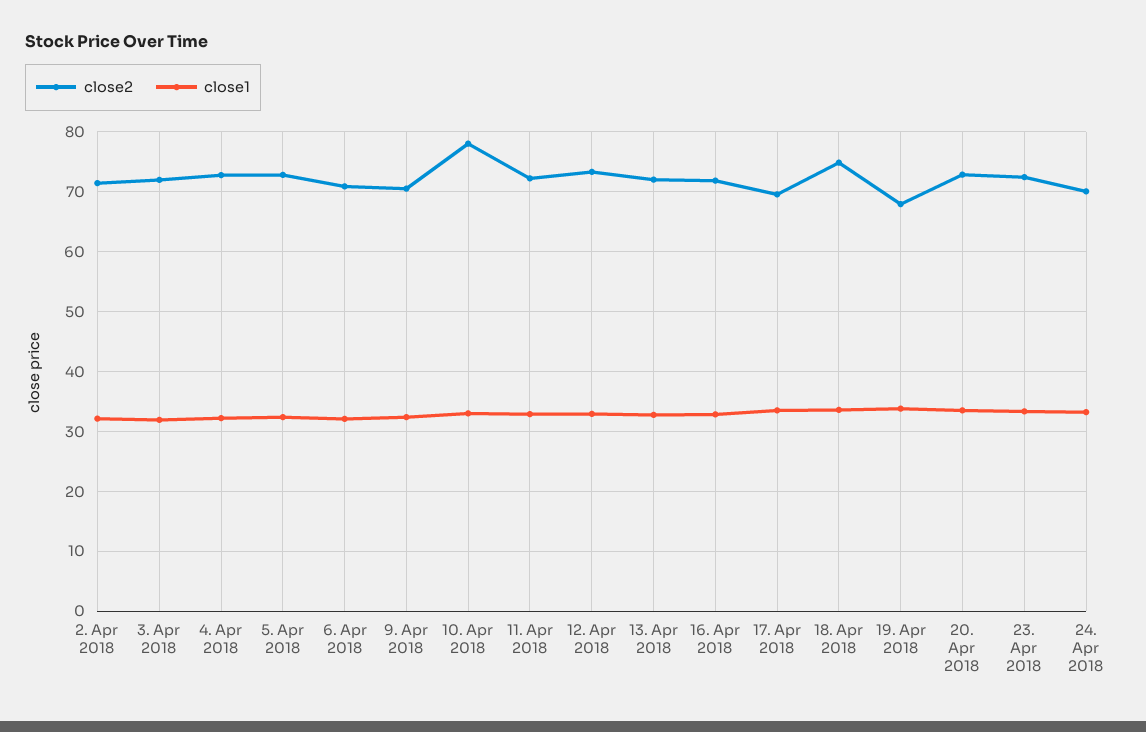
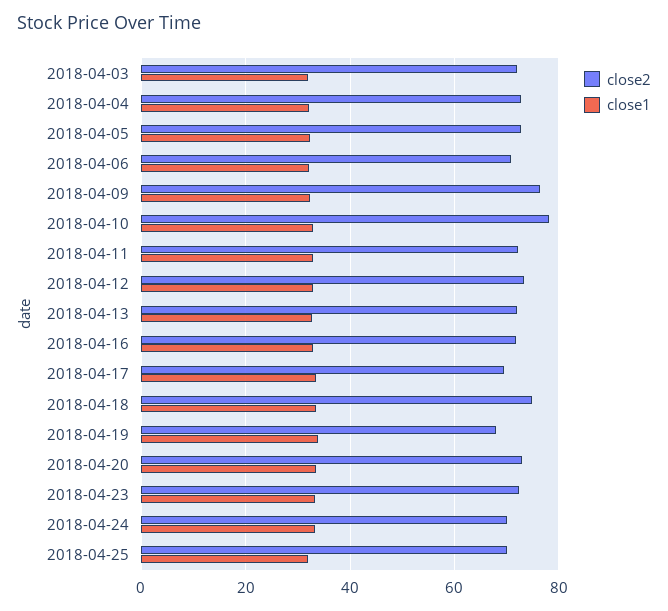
close2, 2. Apr 2018: 72 -> none
close1, 2. Apr 2018: 32 -> none
close2, 9. Apr 2018: 70 -> 76
close2, 2018-04-25: none -> 70
close1, 2018-04-25: none -> 32

